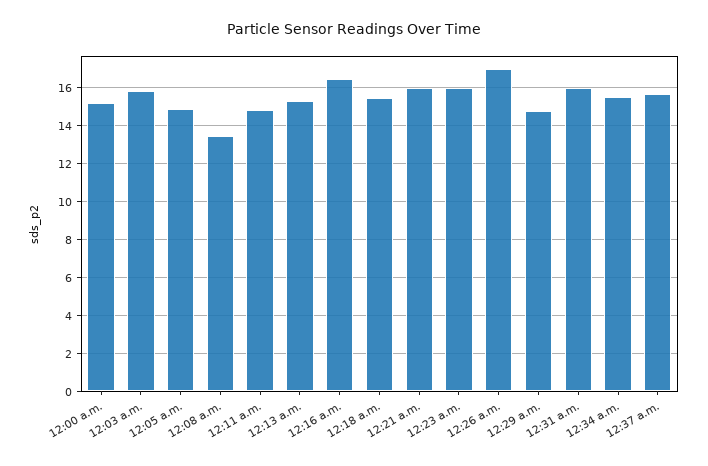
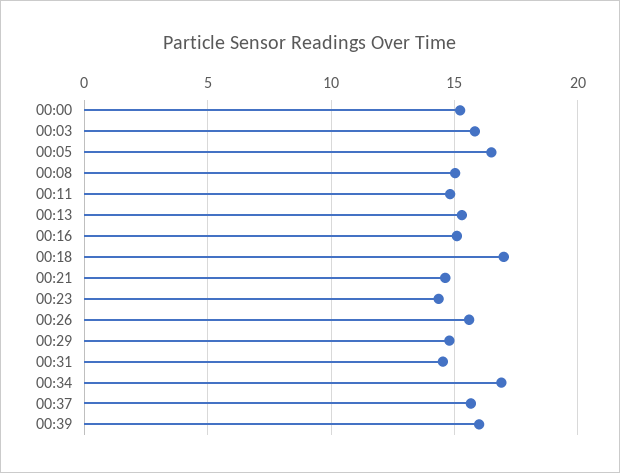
12:05 a.m.: 15 -> 16.5
12:08 a.m.: 13.5 -> 15
12:16 a.m.: 16.5 -> 15
12:18 a.m.: 15.5 -> 17
12:21 a.m.: 16 -> 14.5
12:23 a.m.: 16 -> 14.5
12:26 a.m.: 17 -> 15.5
12:31 a.m.: 16 -> 14.5
12:34 a.m.: 15.5 -> 17
00:39: none -> 16

